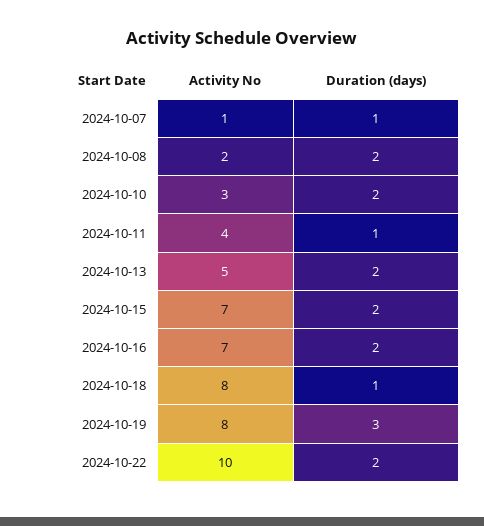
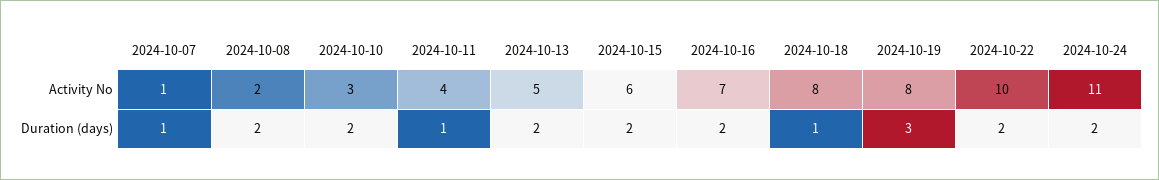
Activity No, 2024-10-15: 7 -> 6
Activity No, 2024-10-24: none -> 11
Duration (days), 2024-10-24: none -> 2

